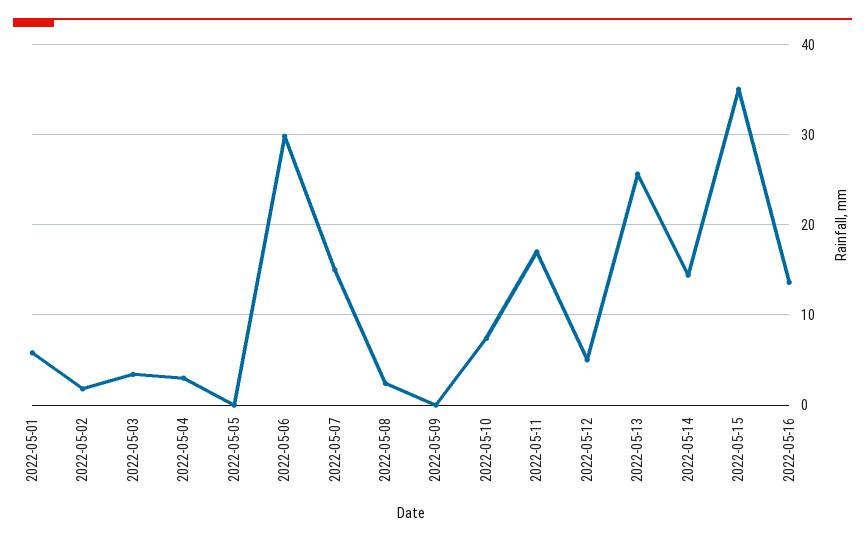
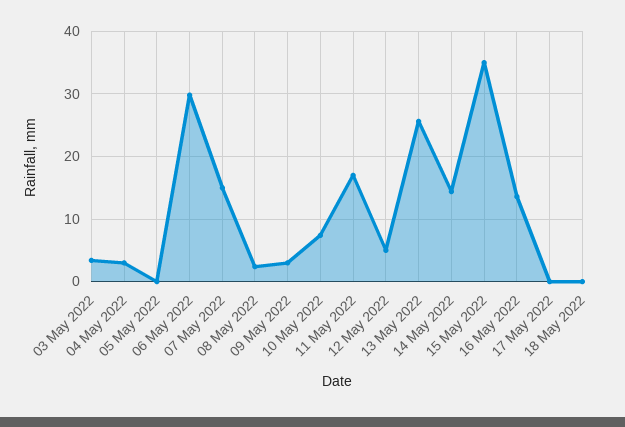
2022-05-01: 6 -> none
2022-05-02: 2 -> none
2022-05-09: 0 -> 3
17 May 2022: none -> 0
18 May 2022: none -> 0

